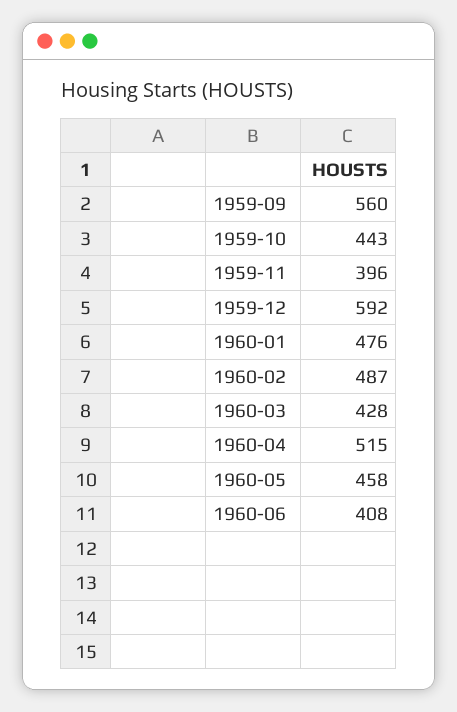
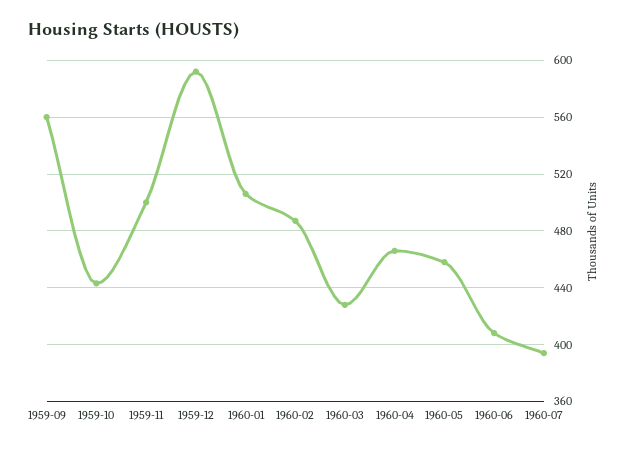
1959-11: 396 -> 500
1960-01: 476 -> 505
1960-04: 515 -> 465
1960-07: none -> 395

